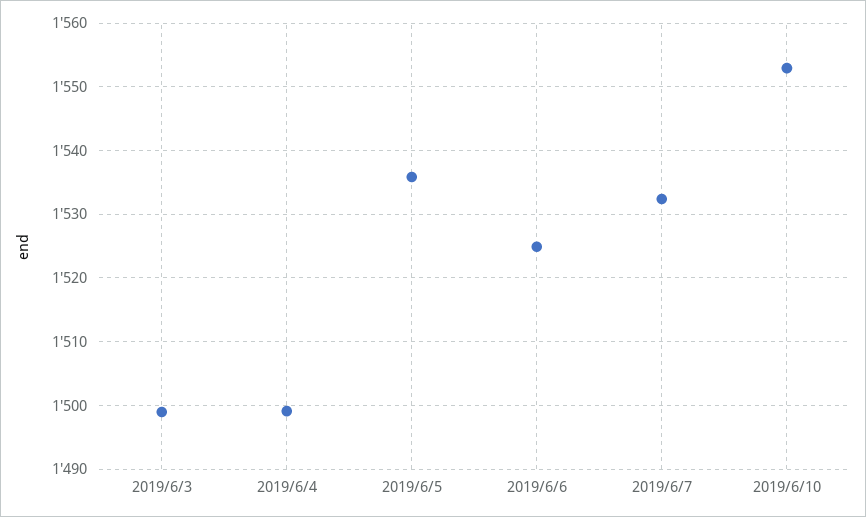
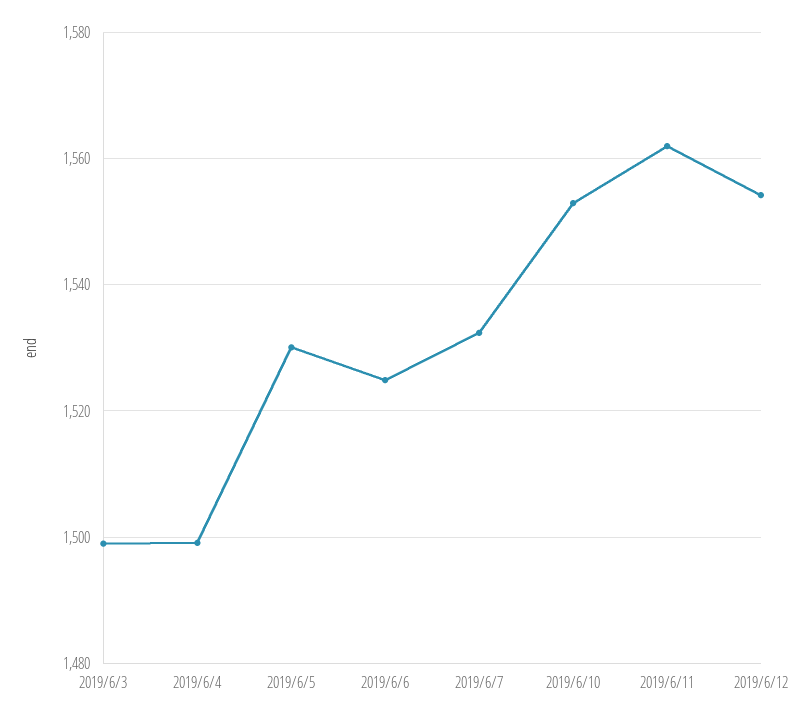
2019/6/5: 1536 -> 1530
2019/6/11: none -> 1562
2019/6/12: none -> 1554

